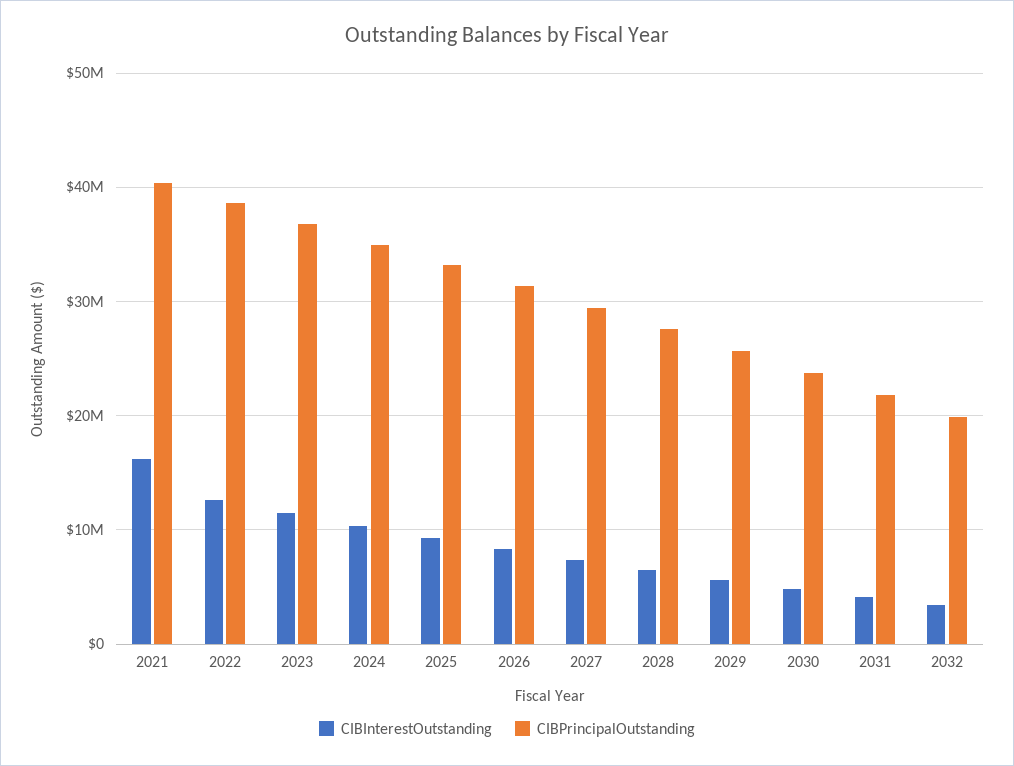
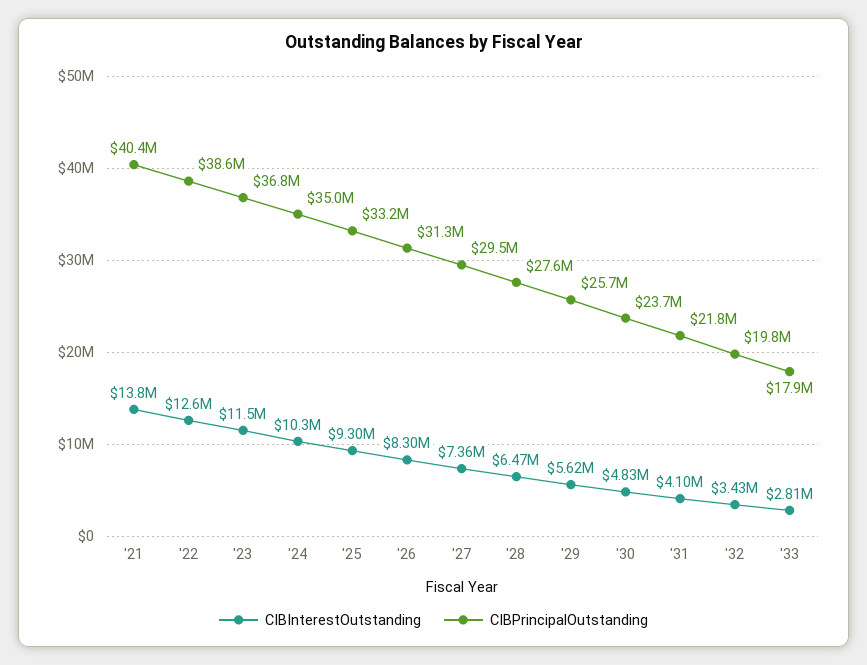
CIBInterestOutstanding, 2021: 16000000 -> 13800000
CIBInterestOutstanding, '33: none -> 2810000
CIBPrincipalOutstanding, '33: none -> 17900000

